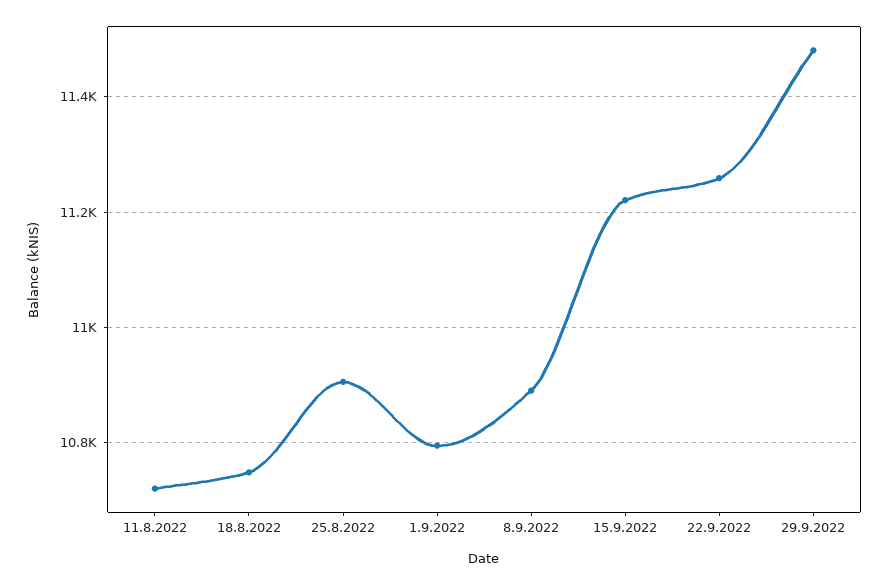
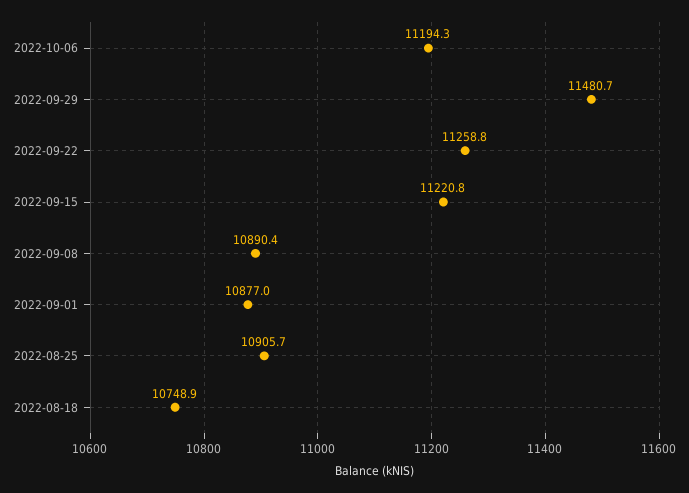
11.8.2022: 10720 -> none
1.9.2022: 10800 -> 10877
2022-10-06: none -> 11194.3

